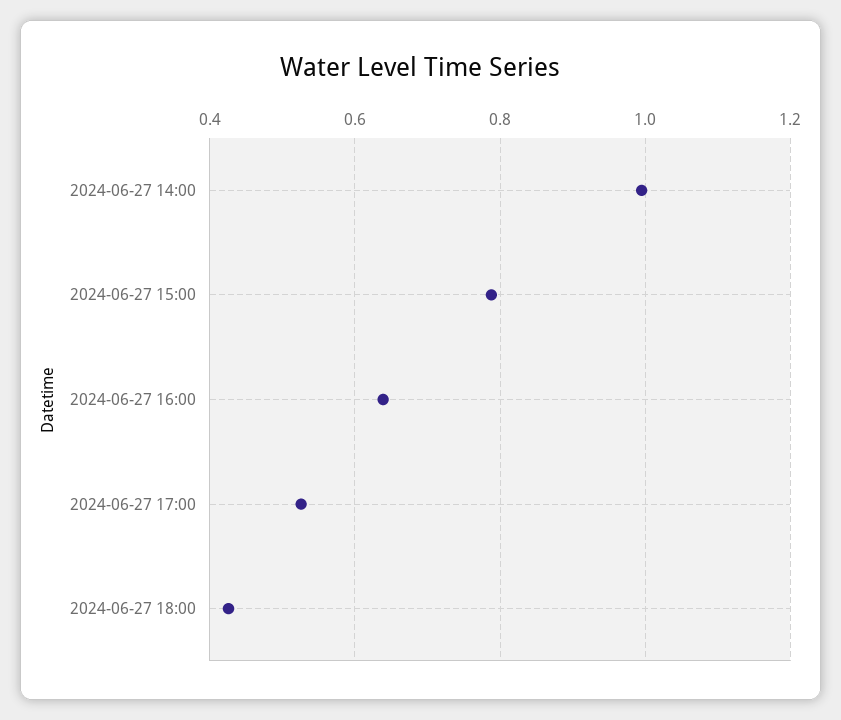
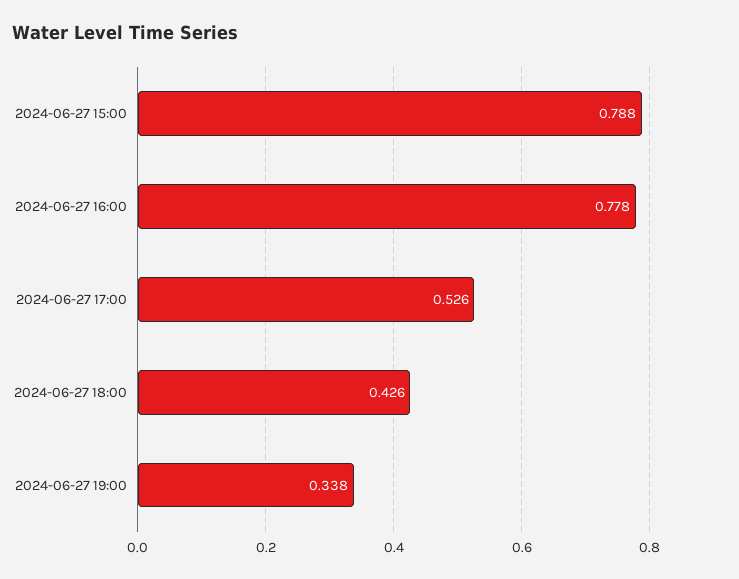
2024-06-27 14:00: 1 -> none
2024-06-27 16:00: 0.64 -> 0.778
2024-06-27 19:00: none -> 0.338

